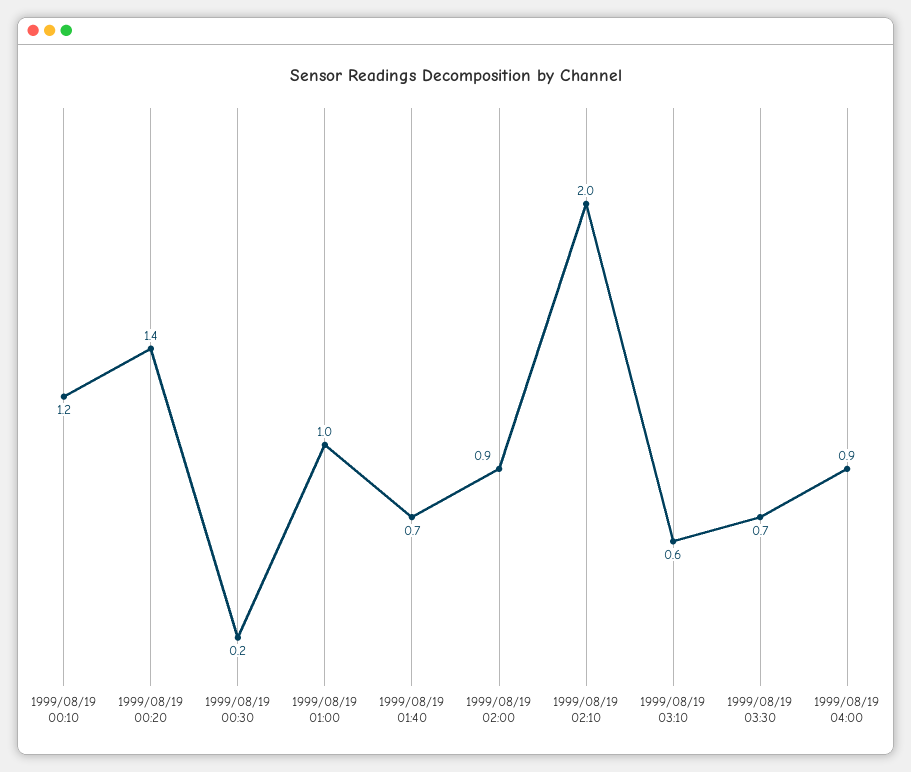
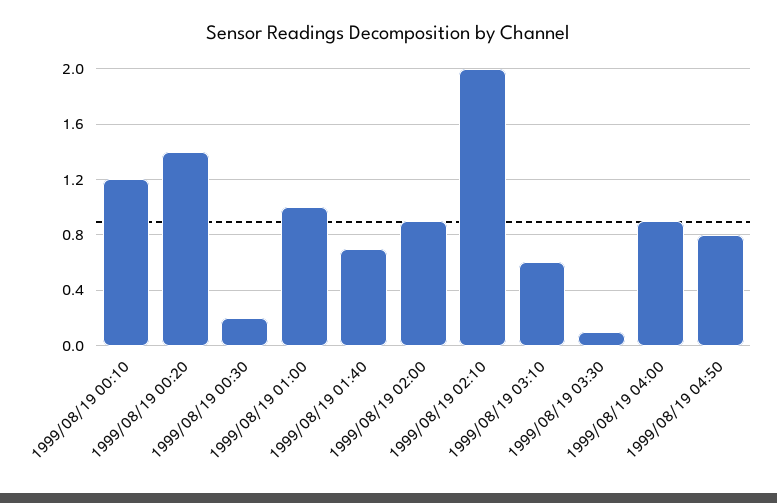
1999/08/19 03:30: 0.7 -> 0.1
1999/08/19 04:50: none -> 0.8

